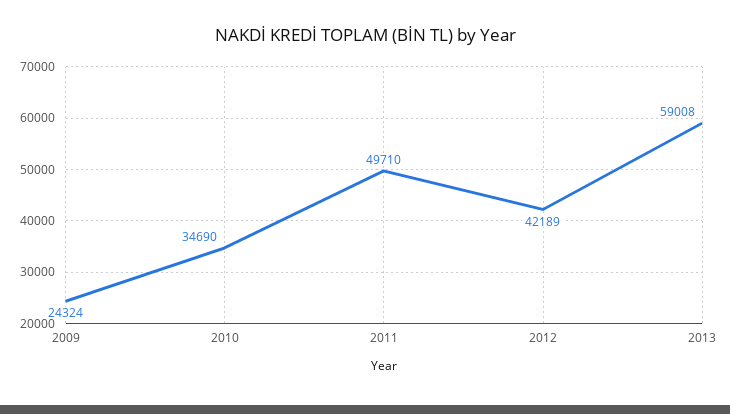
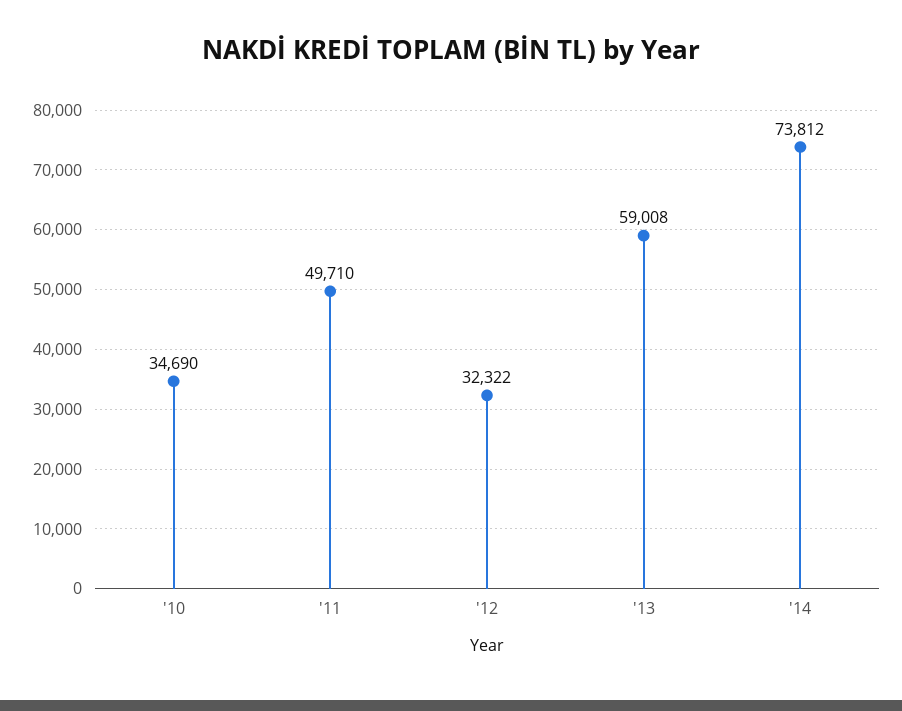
2009: 24324 -> none
2012: 42189 -> 32322
'14: none -> 73812

